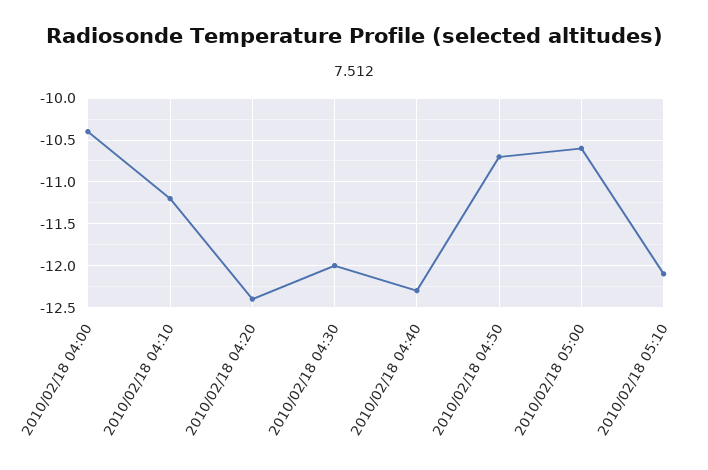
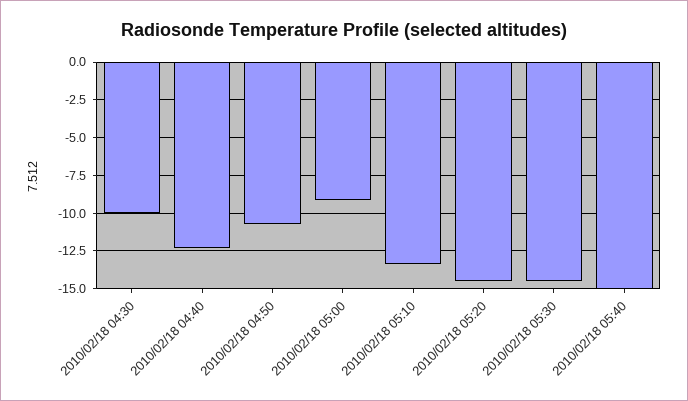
2010/02/18 04:00: -10.4 -> none
2010/02/18 04:10: -11.2 -> none
2010/02/18 04:20: -12.4 -> none
2010/02/18 04:30: -12 -> -10
2010/02/18 05:00: -10.6 -> -9
2010/02/18 05:10: -12.1 -> -13.5
2010/02/18 05:20: none -> -14.5
2010/02/18 05:30: none -> -14.5
2010/02/18 05:40: none -> -15

